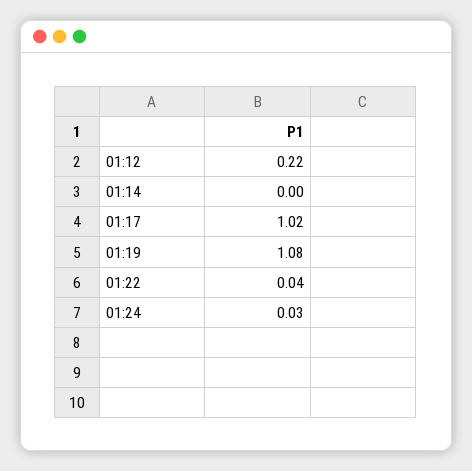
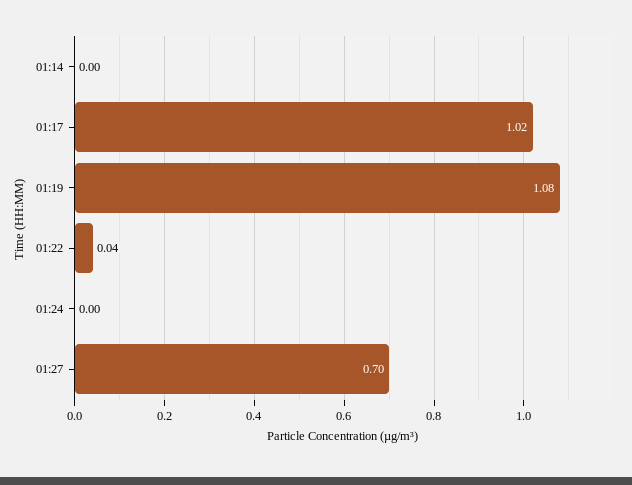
01:12: 0.22 -> none
01:24: 0.03 -> 0
01:27: none -> 0.7

